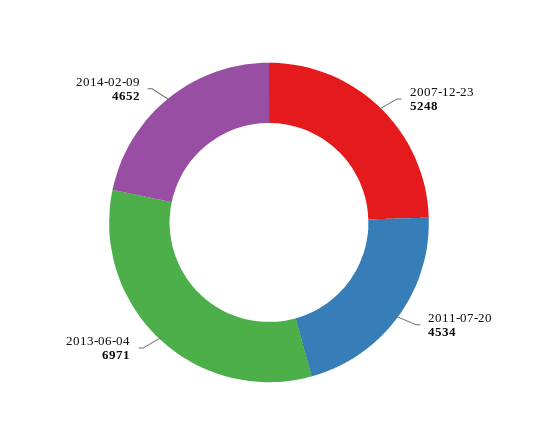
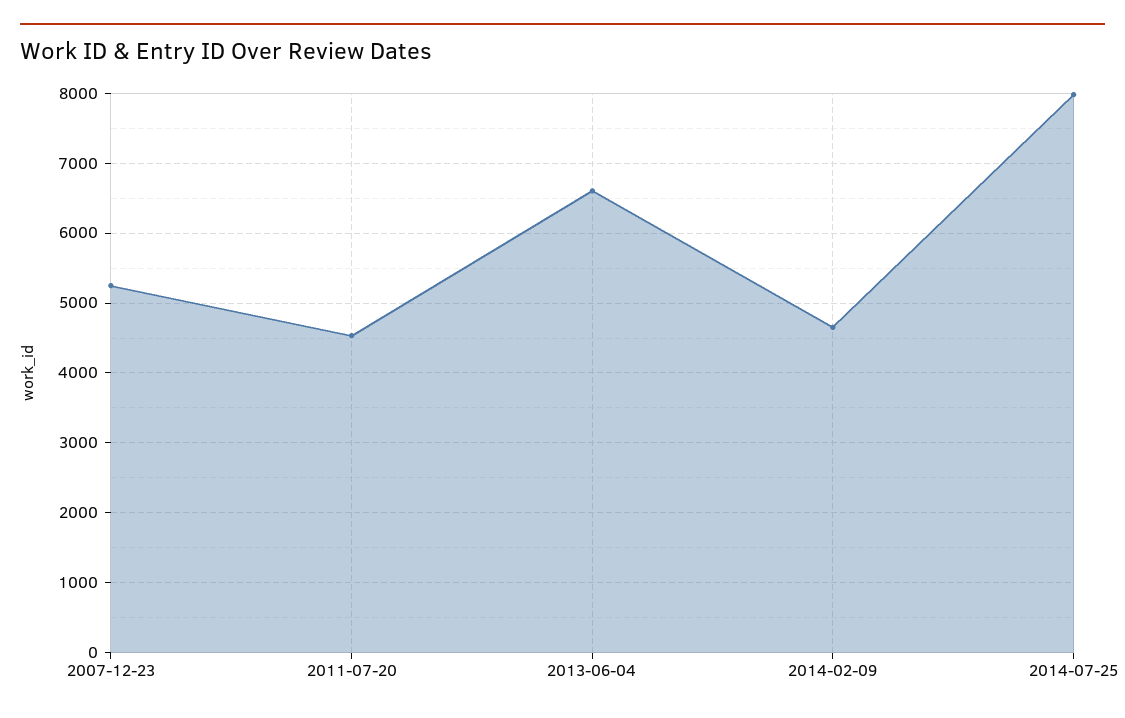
2013-06-04: 6971 -> 6600
2014-07-25: none -> 8000

